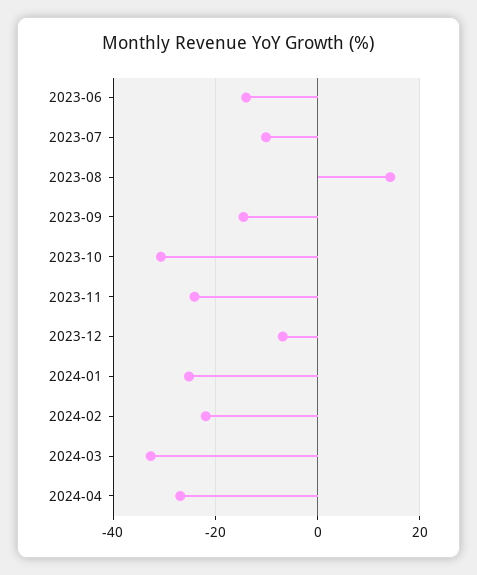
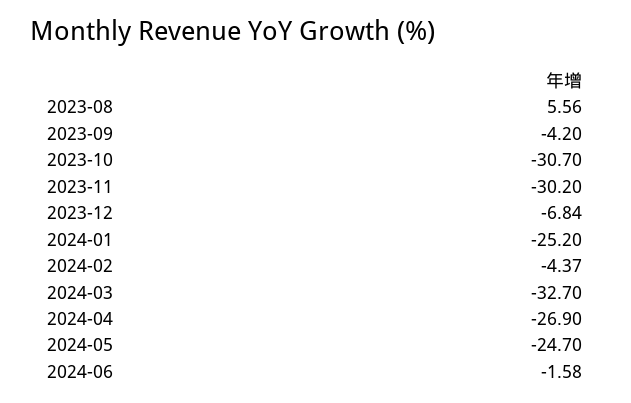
2023-06: -14 -> none
2023-07: -10 -> none
2023-08: 14 -> 5.56
2023-09: -14 -> -4.2
2023-11: -24 -> -30.2
2024-02: -22 -> -4.37
2024-05: none -> -24.7
2024-06: none -> -1.58

